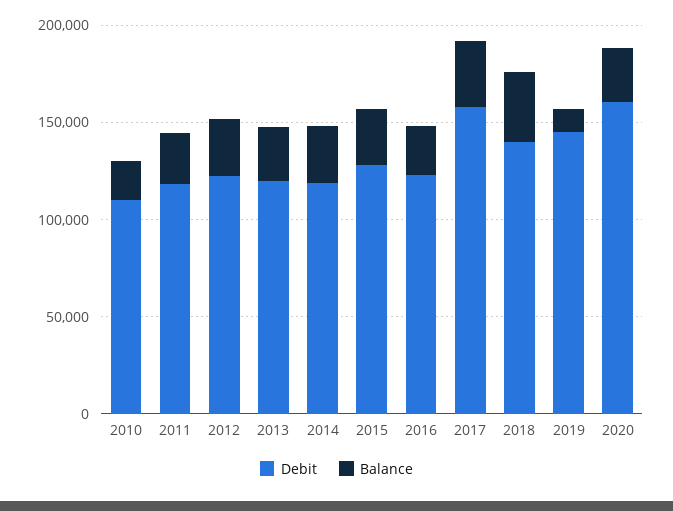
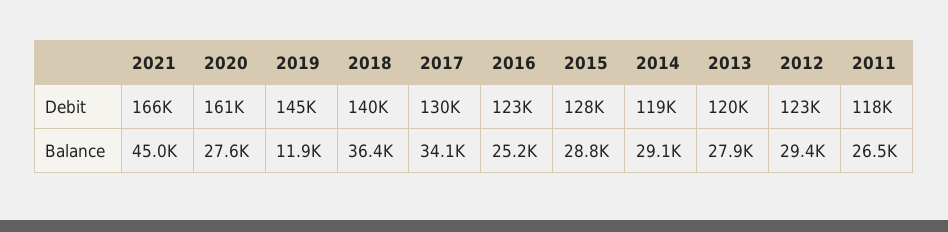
Debit, 2010: 110000 -> none
Balance, 2010: 20000 -> none
Debit, 2017: 160000 -> 130000
Debit, 2021: none -> 166000
Balance, 2021: none -> 45000

